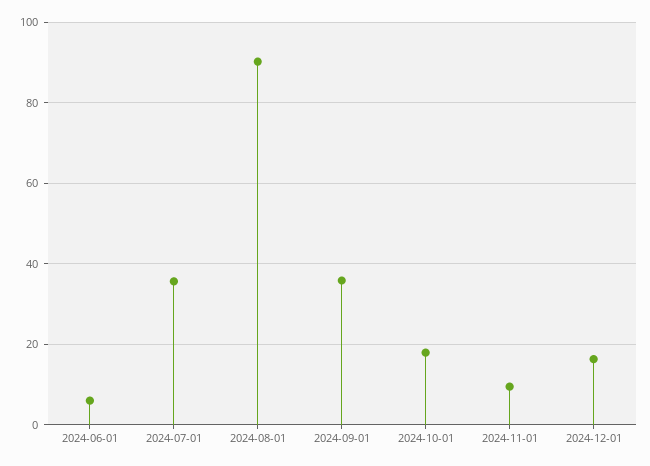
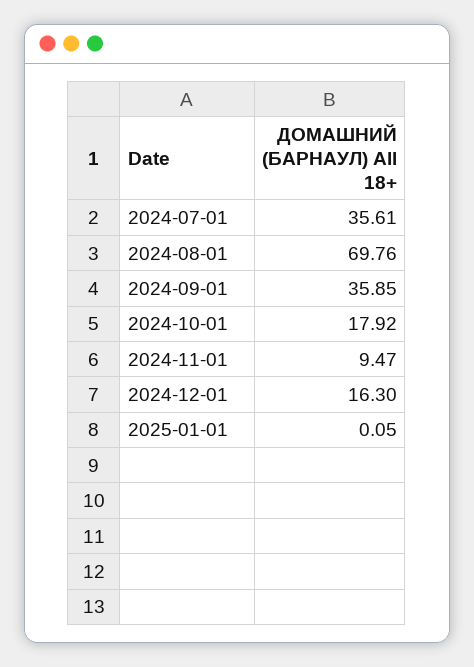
2024-06-01: 6 -> none
2024-08-01: 90 -> 69.76
2025-01-01: none -> 0.05

